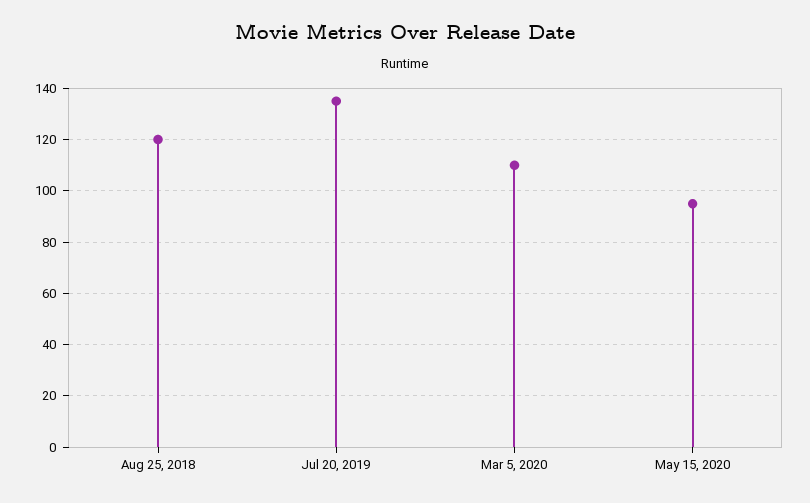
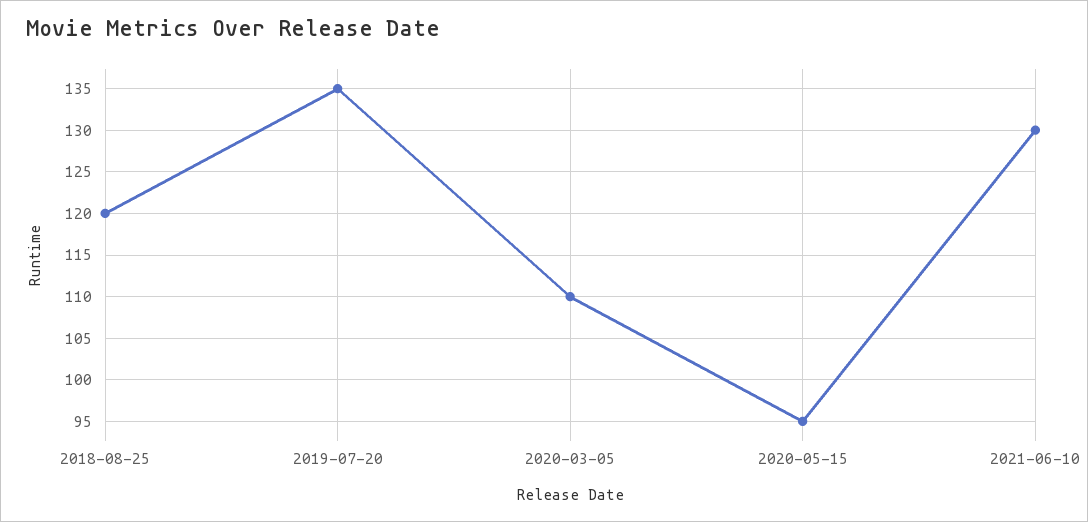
2021-06-10: none -> 130

